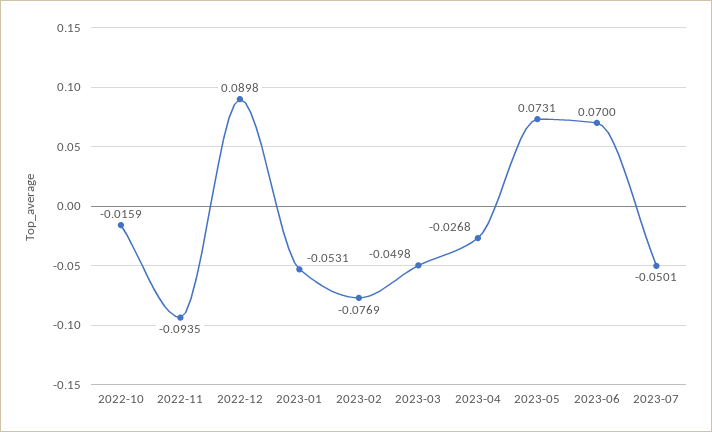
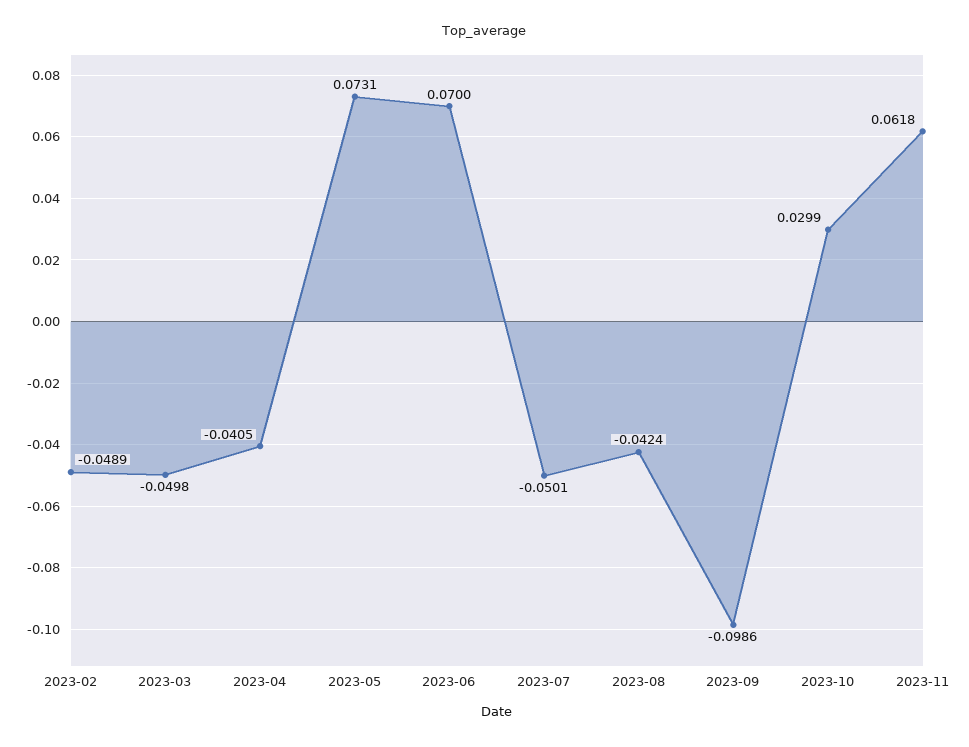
2022-10: -0.0159 -> none
2022-11: -0.0935 -> none
2022-12: 0.0898 -> none
2023-01: -0.0531 -> none
2023-02: -0.0769 -> -0.0489
2023-04: -0.0268 -> -0.0405
2023-08: none -> -0.0424
2023-09: none -> -0.0986
2023-10: none -> 0.0299
2023-11: none -> 0.0618

